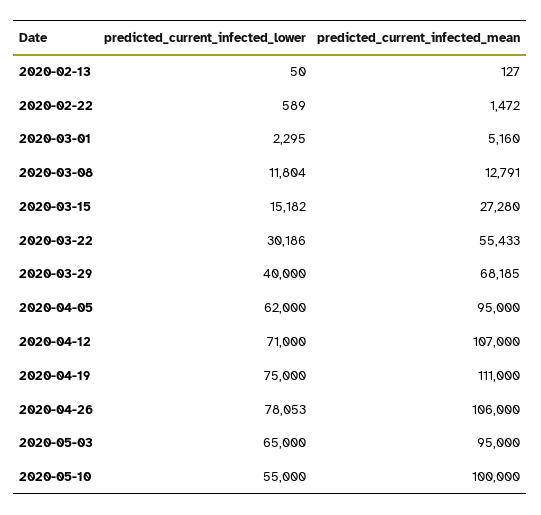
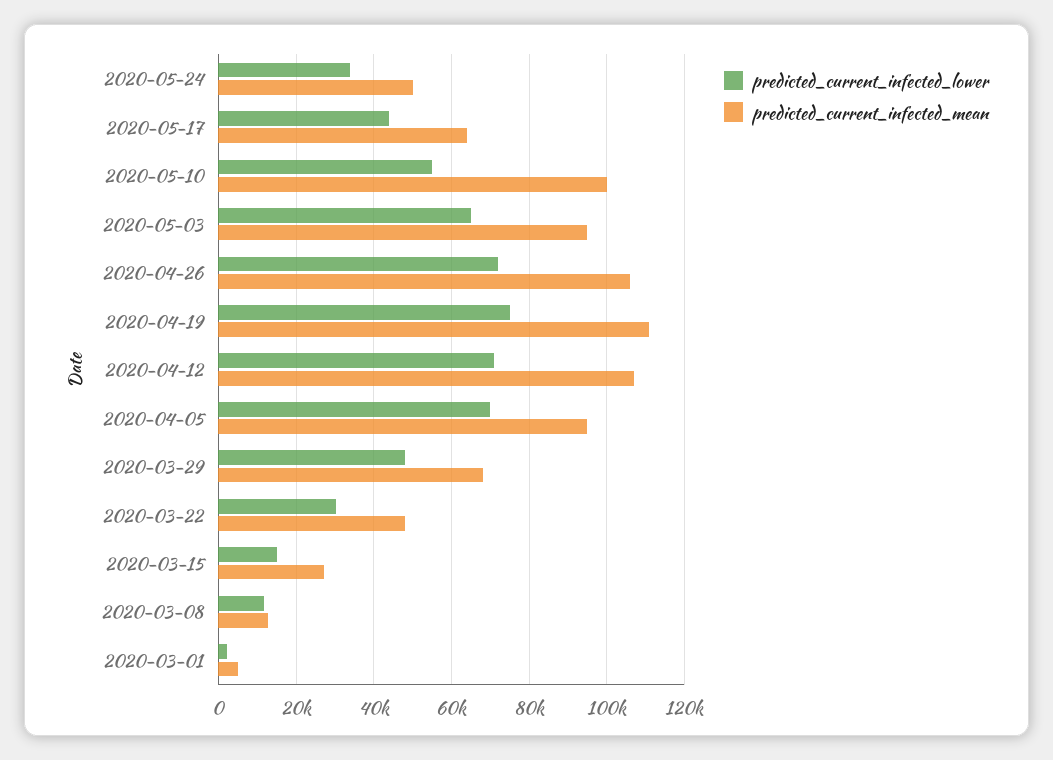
predicted_current_infected_lower, 2020-02-13: 50 -> none
predicted_current_infected_mean, 2020-02-13: 127 -> none
predicted_current_infected_lower, 2020-02-22: 589 -> none
predicted_current_infected_mean, 2020-02-22: 1472 -> none
predicted_current_infected_mean, 2020-03-22: 55433 -> 48000
predicted_current_infected_lower, 2020-03-29: 40000 -> 48000
predicted_current_infected_lower, 2020-04-05: 62000 -> 70000
predicted_current_infected_lower, 2020-04-26: 78053 -> 72000
predicted_current_infected_lower, 2020-05-24: none -> 34000
predicted_current_infected_mean, 2020-05-24: none -> 50000
predicted_current_infected_lower, 2020-05-17: none -> 44000
predicted_current_infected_mean, 2020-05-17: none -> 64000

